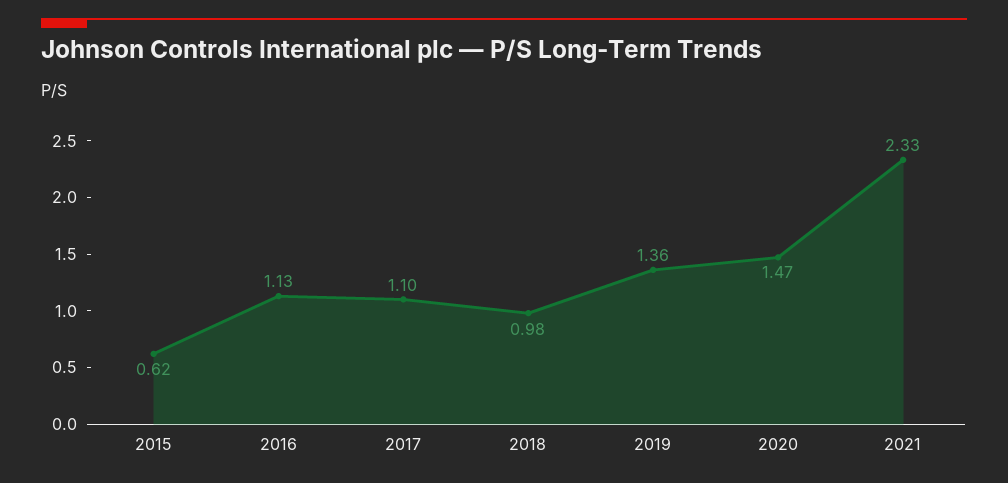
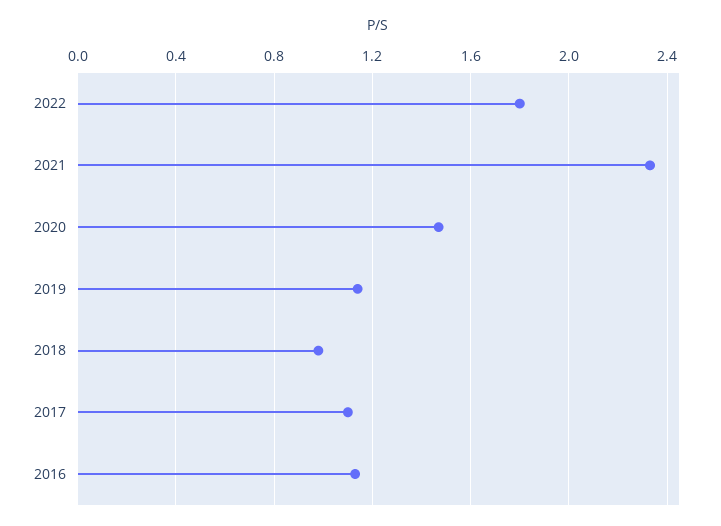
2015: 0.62 -> none
2019: 1.36 -> 1.15
2022: none -> 1.8

